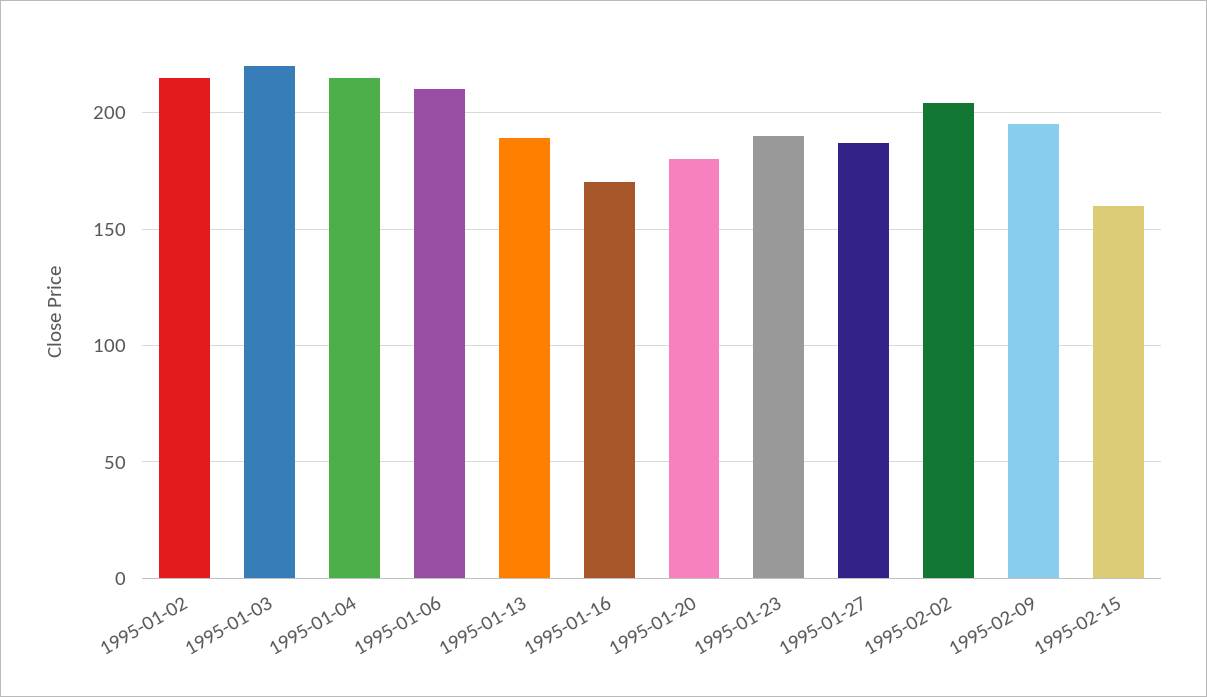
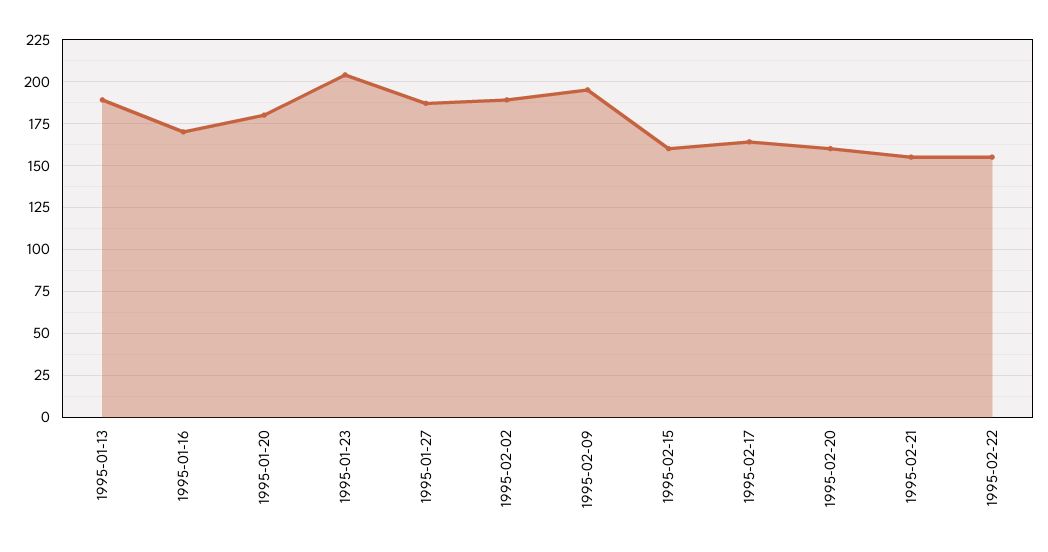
1995-01-02: 215 -> none
1995-01-03: 220 -> none
1995-01-04: 215 -> none
1995-01-06: 210 -> none
1995-01-23: 190 -> 205
1995-02-02: 205 -> 190
1995-02-17: none -> 165
1995-02-20: none -> 160
1995-02-21: none -> 155
1995-02-22: none -> 155

